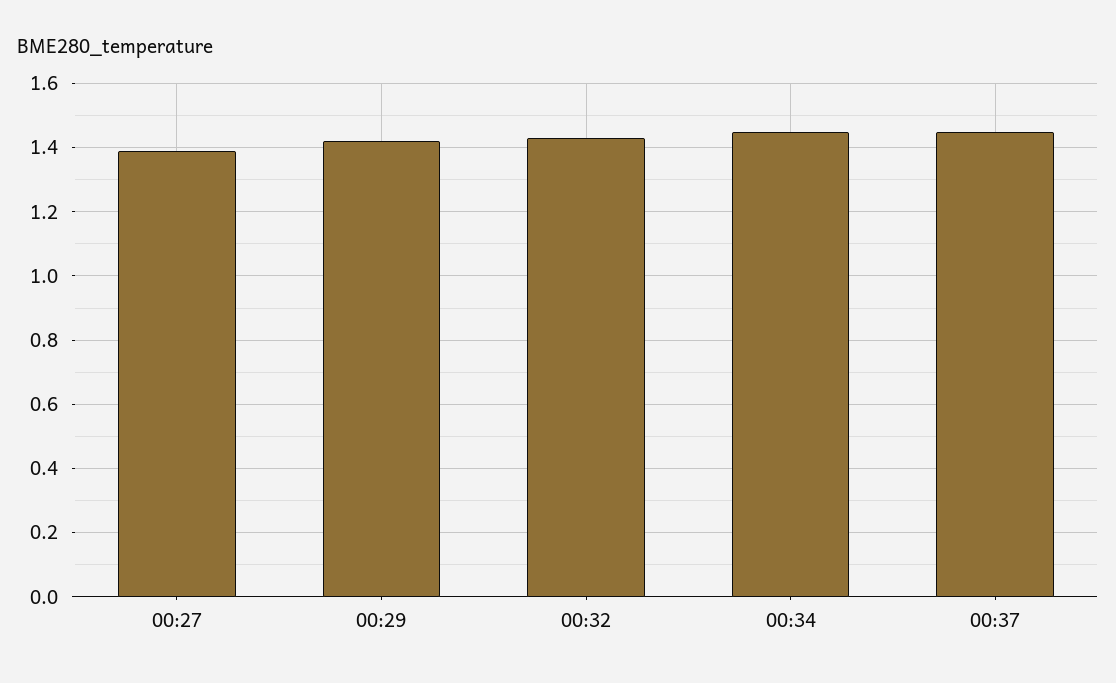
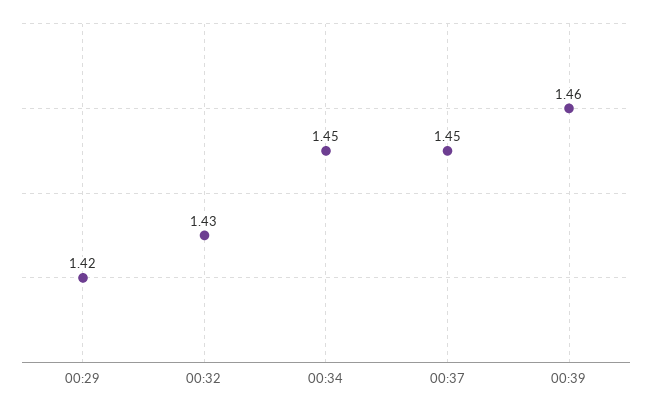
00:27: 1.4 -> none
00:39: none -> 1.46

